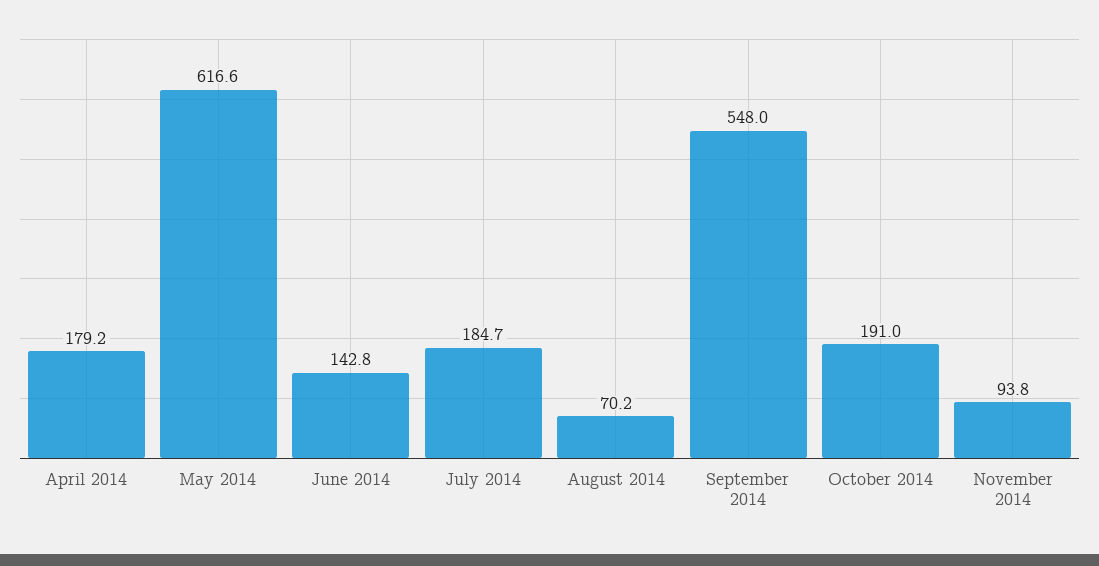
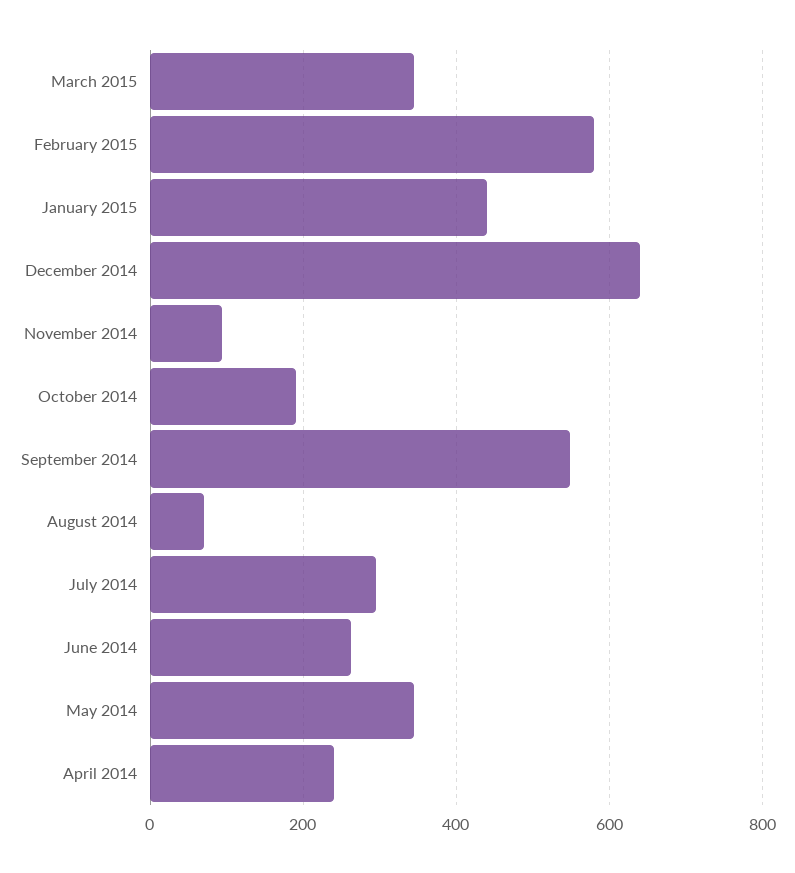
April 2014: 179.2 -> 240
May 2014: 616.6 -> 340
June 2014: 142.8 -> 260
July 2014: 184.7 -> 300
March 2015: none -> 340
February 2015: none -> 580
January 2015: none -> 440
December 2014: none -> 640

